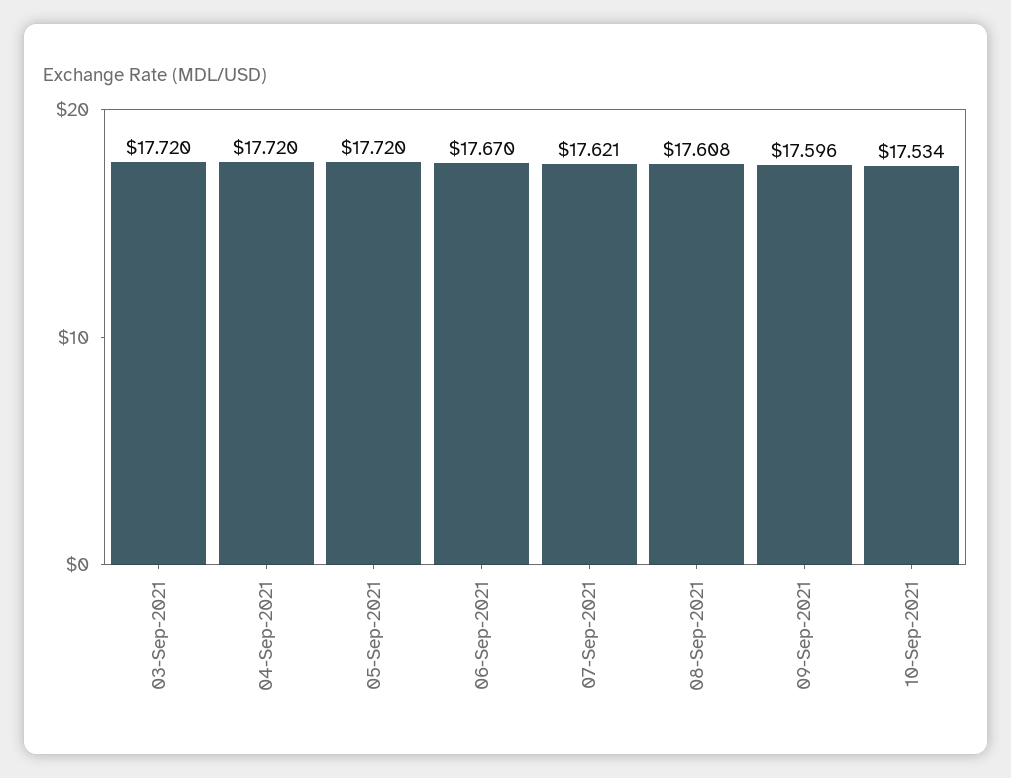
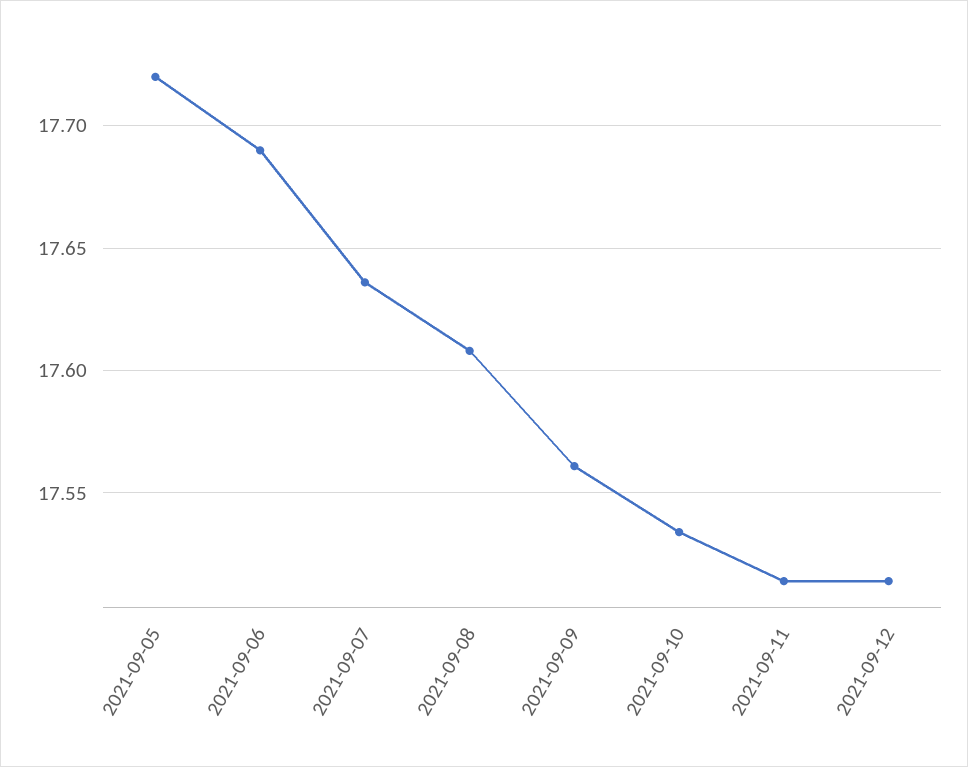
03-Sep-2021: 17.72 -> none
04-Sep-2021: 17.72 -> none
06-Sep-2021: 17.67 -> 17.69
07-Sep-2021: 17.621 -> 17.635
09-Sep-2021: 17.596 -> 17.56
2021-09-11: none -> 17.515
2021-09-12: none -> 17.515

